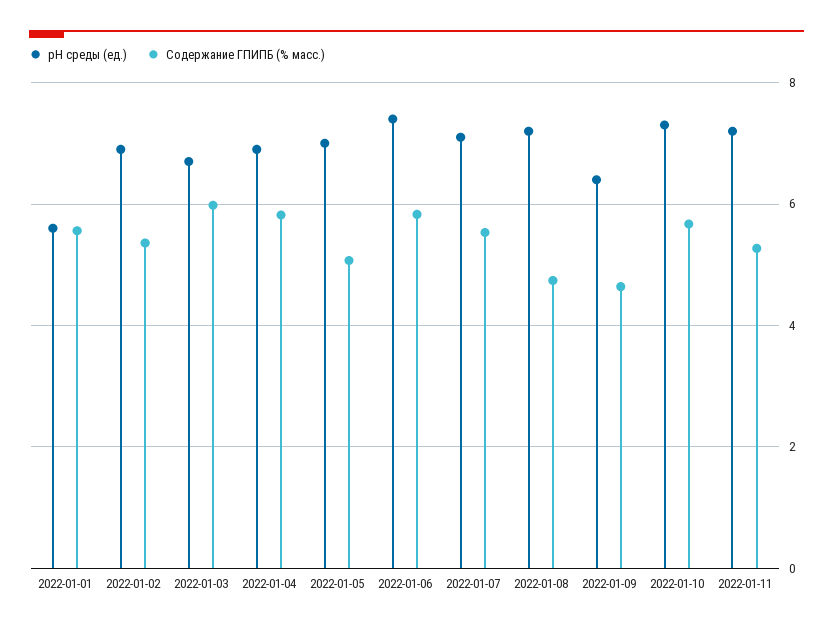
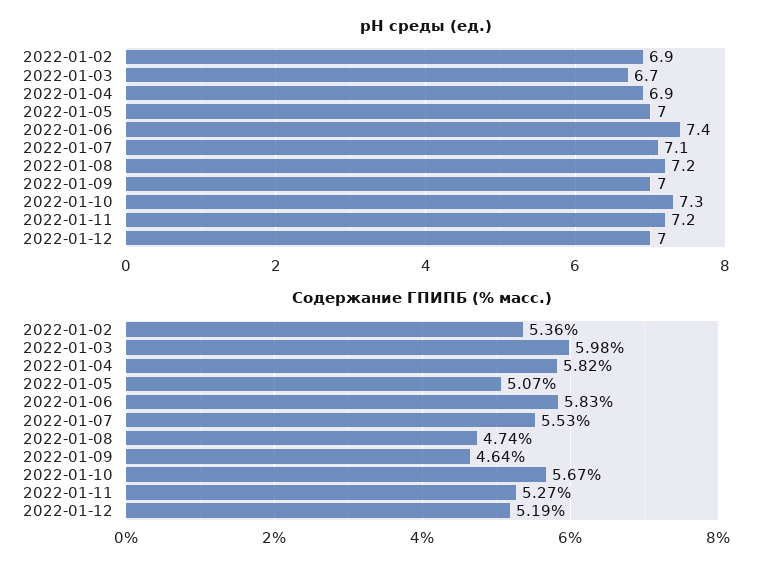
рН среды (ед.), 2022-01-01: 5.6 -> none
Содержание ГПИПБ (% масс.), 2022-01-01: 5.6 -> none
рН среды (ед.), 2022-01-09: 6.4 -> 7
рН среды (ед.), 2022-01-12: none -> 7
Содержание ГПИПБ (% масс.), 2022-01-12: none -> 5.19

